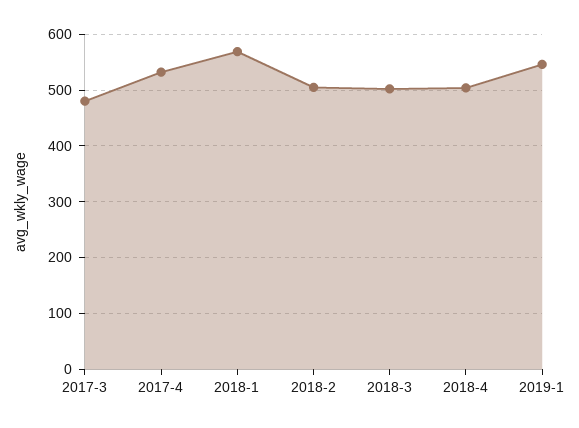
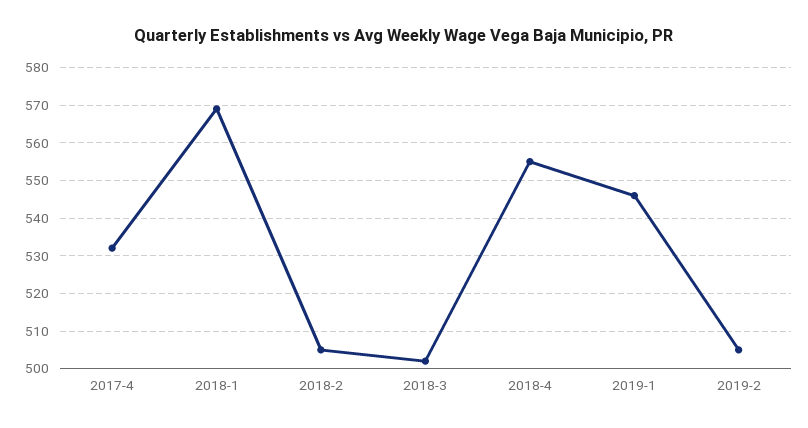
2017-3: 480 -> none
2018-4: 500 -> 555
2019-2: none -> 505

